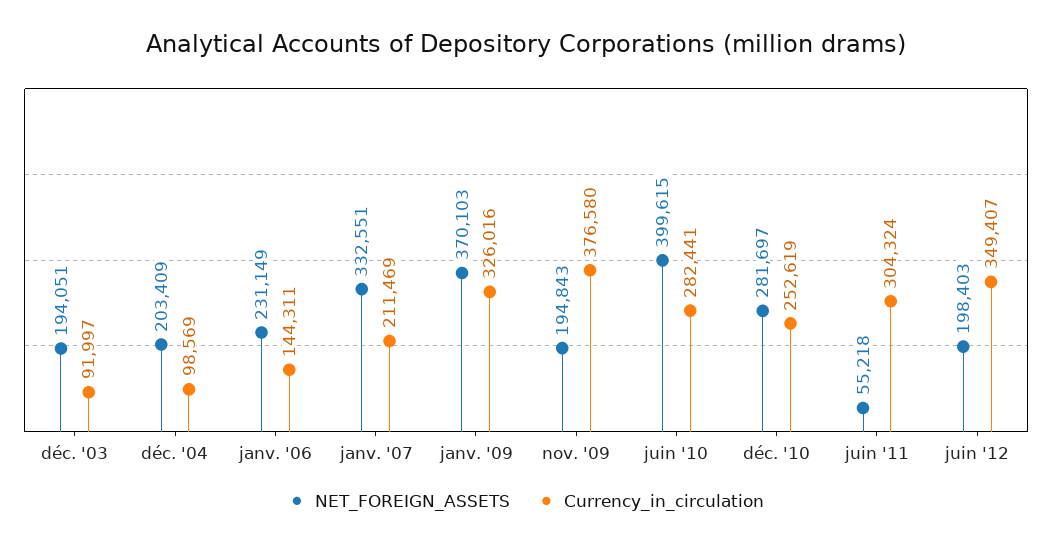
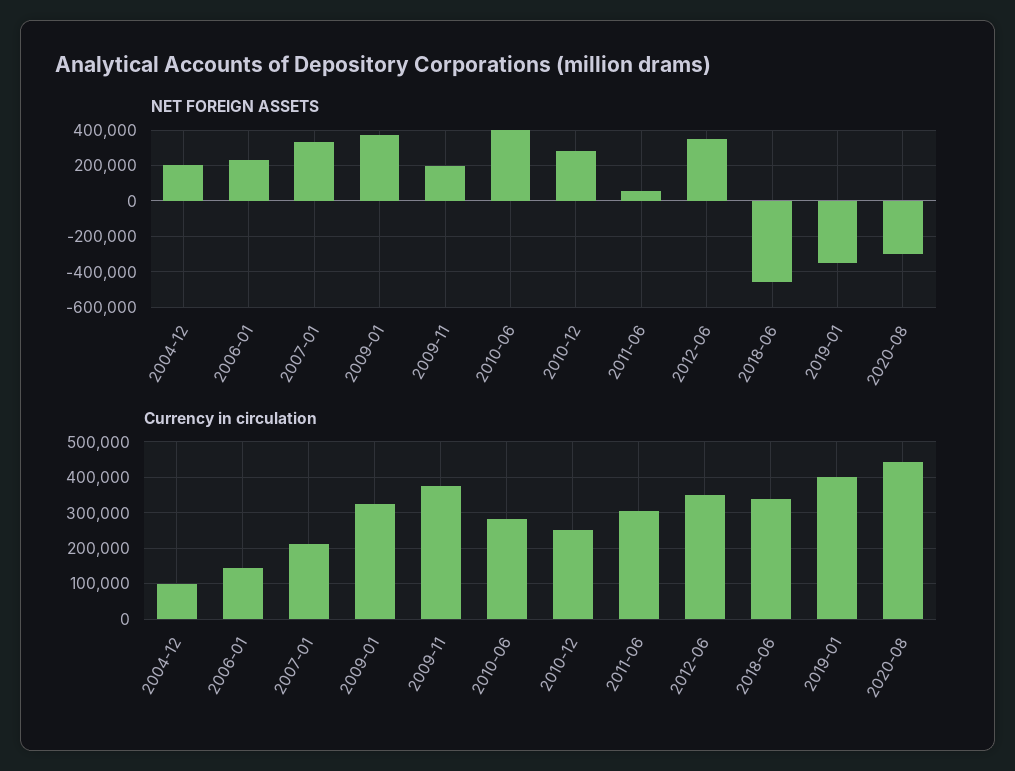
NET_FOREIGN_ASSETS, déc. '03: 194051 -> none
Currency_in_circulation, déc. '03: 91997 -> none
NET_FOREIGN_ASSETS, juin '12: 198403 -> 350000
NET_FOREIGN_ASSETS, 2018-06: none -> -450000
NET_FOREIGN_ASSETS, 2019-01: none -> -350000
NET_FOREIGN_ASSETS, 2020-08: none -> -300000
Currency_in_circulation, 2018-06: none -> 340000
Currency_in_circulation, 2019-01: none -> 400000
Currency_in_circulation, 2020-08: none -> 440000

